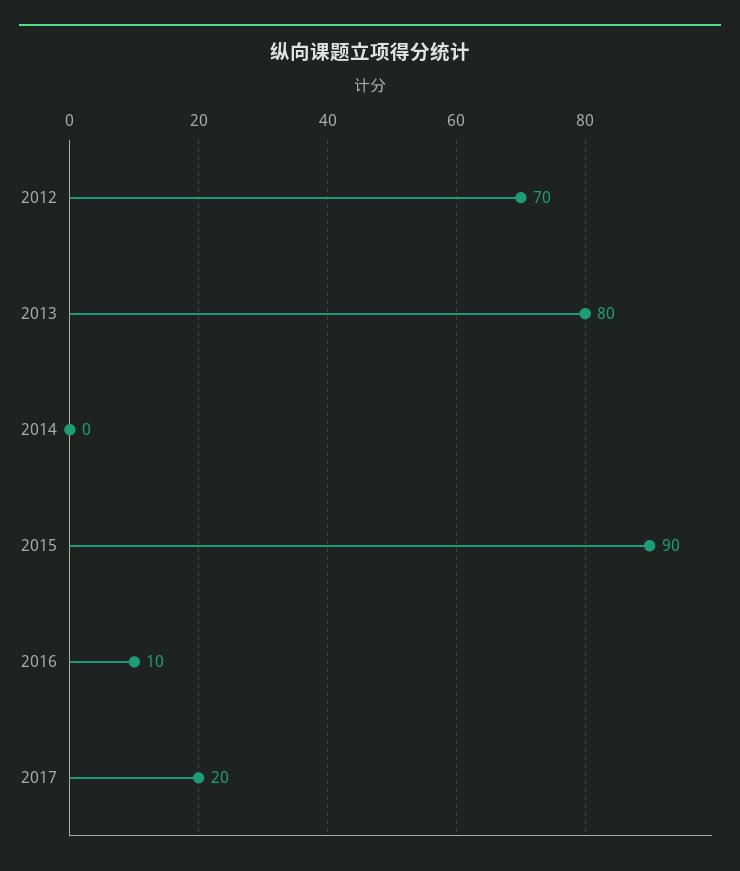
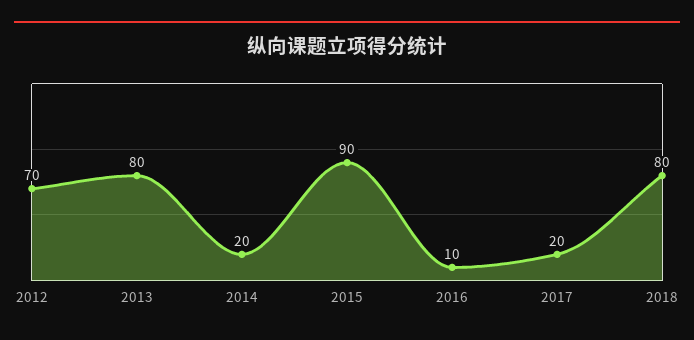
2014: 0 -> 20
2018: none -> 80

